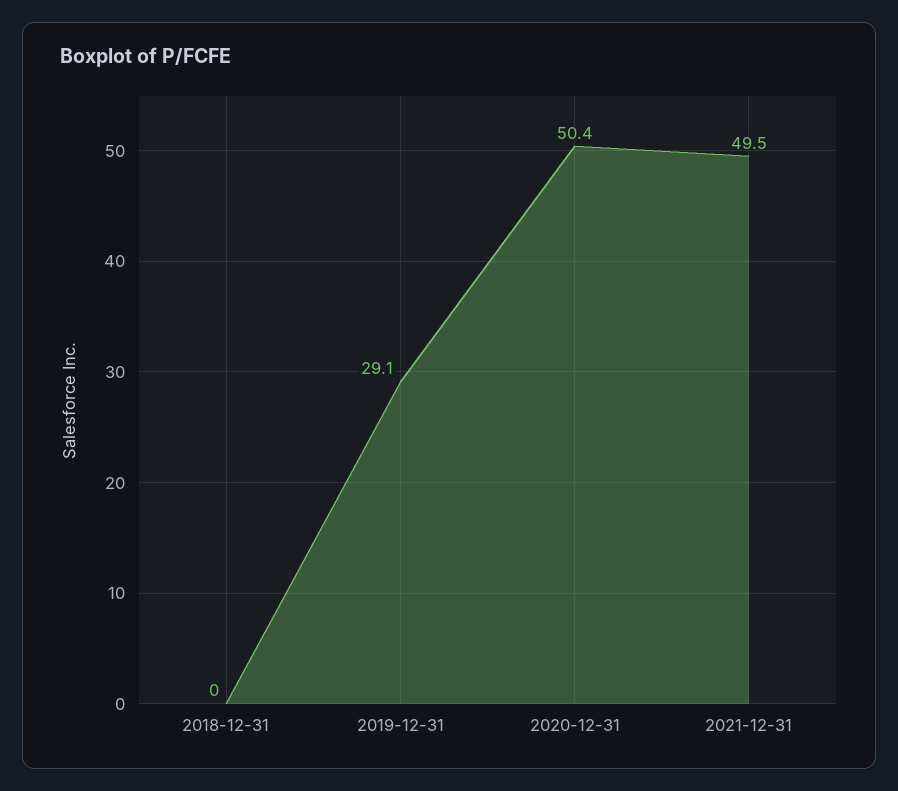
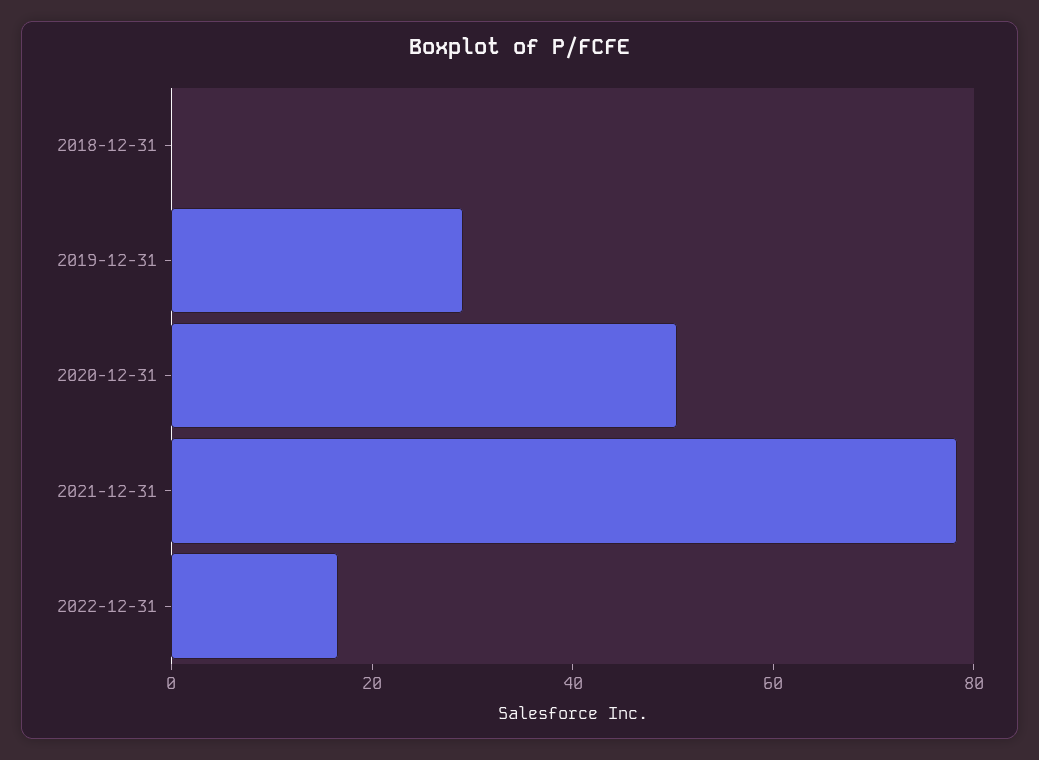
2021-12-31: 49.5 -> 80
2022-12-31: none -> 15

